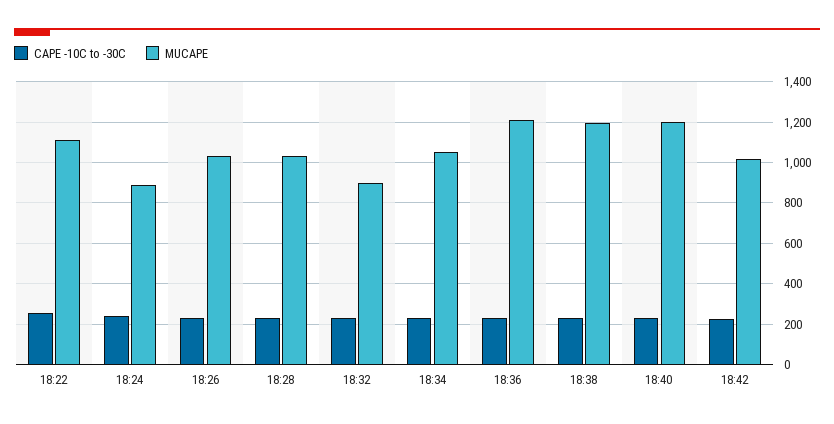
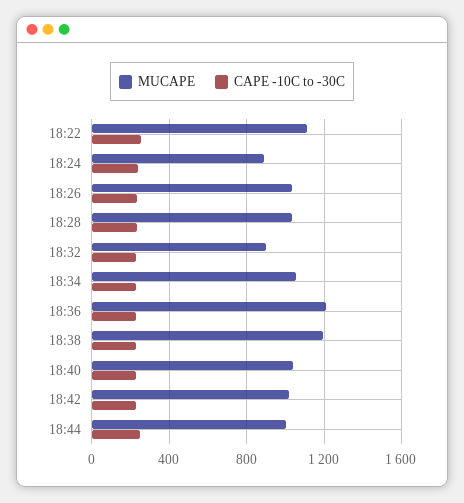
MUCAPE, 18:40: 1200 -> 1050
MUCAPE, 18:44: none -> 1000
CAPE -10C to -30C, 18:44: none -> 250

